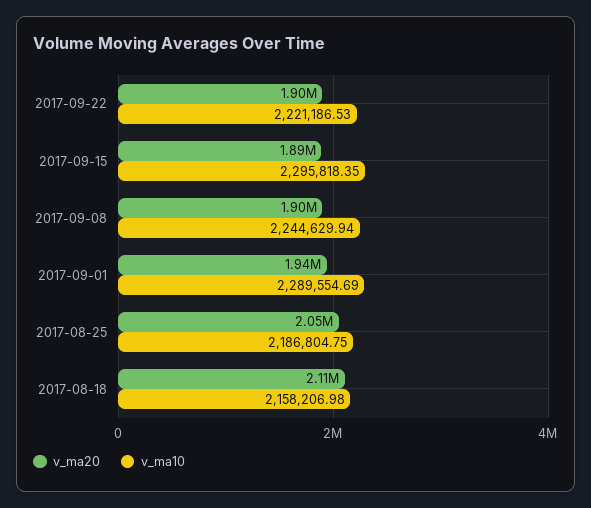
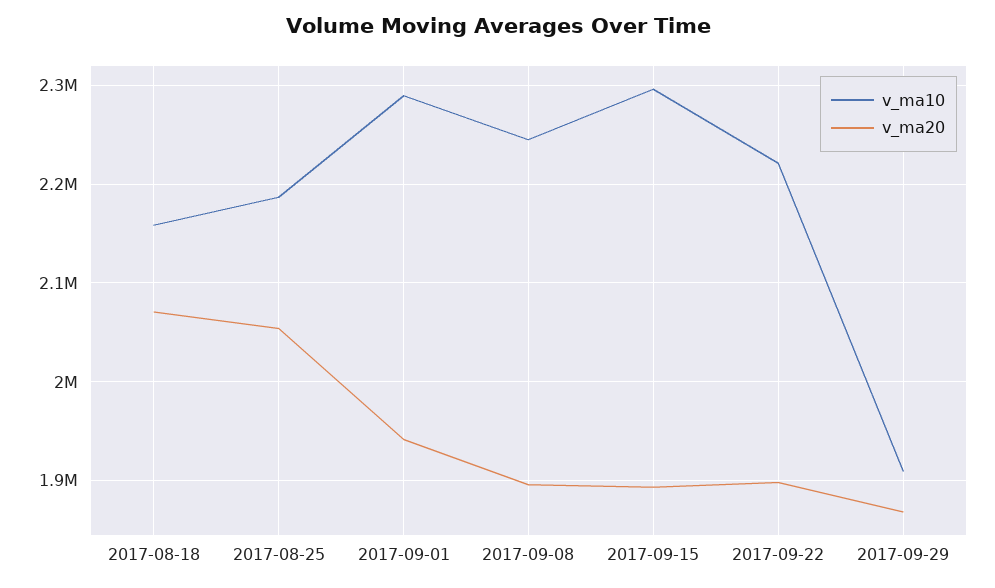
v_ma20, 2017-08-18: 2110000 -> 2070000
v_ma10, 2017-09-29: none -> 1910000
v_ma20, 2017-09-29: none -> 1870000

